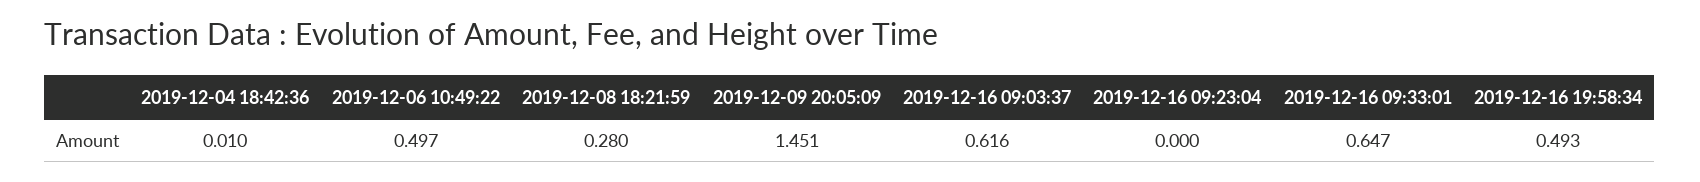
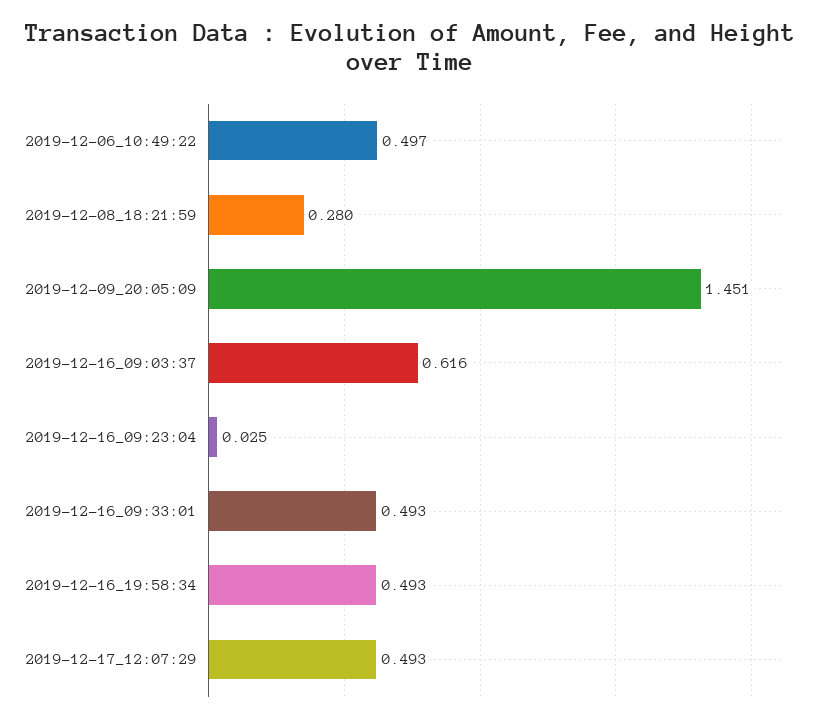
2019-12-04 18:42:36: 0.01 -> none
2019-12-16 09:23:04: 0 -> 0.025
2019-12-16 09:33:01: 0.647 -> 0.493
2019-12-17_12:07:29: none -> 0.493

